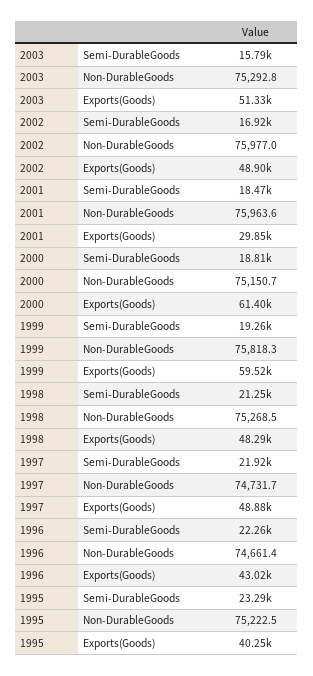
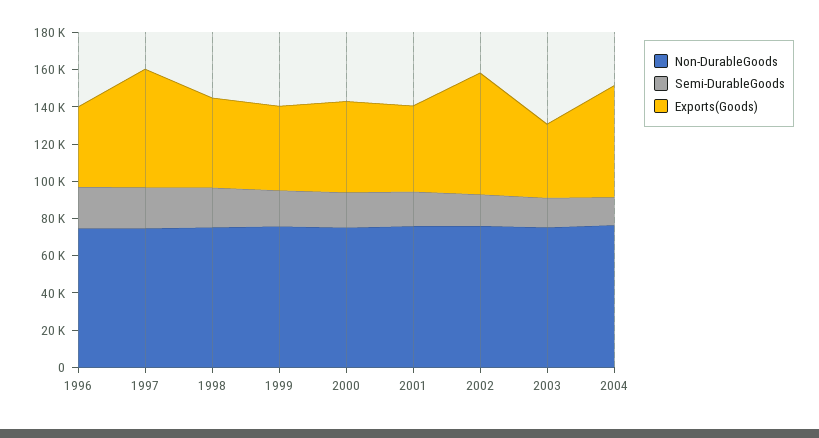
Exports(Goods), 2003: 51330 -> 40000
Exports(Goods), 2002: 48900 -> 65000
Exports(Goods), 2001: 29850 -> 45000
Exports(Goods), 2000: 61400 -> 50000
Exports(Goods), 1999: 59520 -> 45000
Exports(Goods), 1997: 48880 -> 65000
Semi-DurableGoods, 1995: 23290 -> none
Non-DurableGoods, 1995: 75222.5 -> none
Exports(Goods), 1995: 40250 -> none
Non-DurableGoods, 2004: none -> 75000
Semi-DurableGoods, 2004: none -> 15000
Exports(Goods), 2004: none -> 60000

